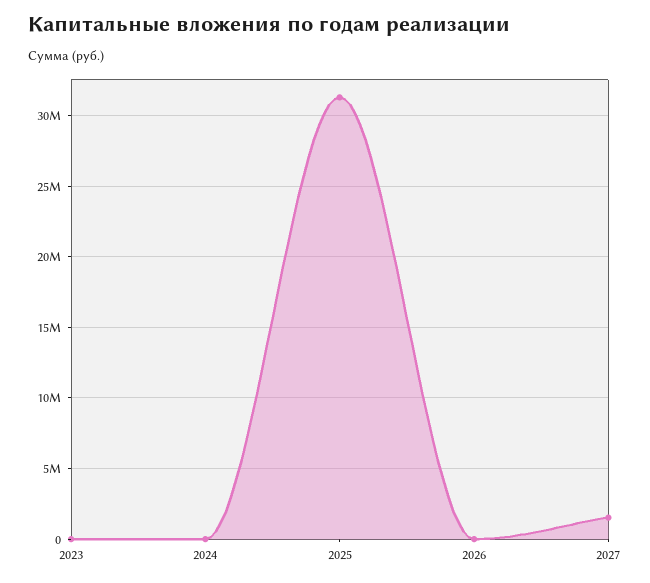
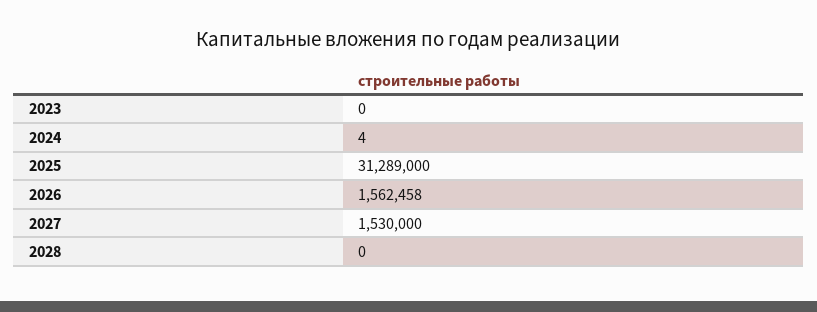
2026: 0 -> 1562458
2028: none -> 0

